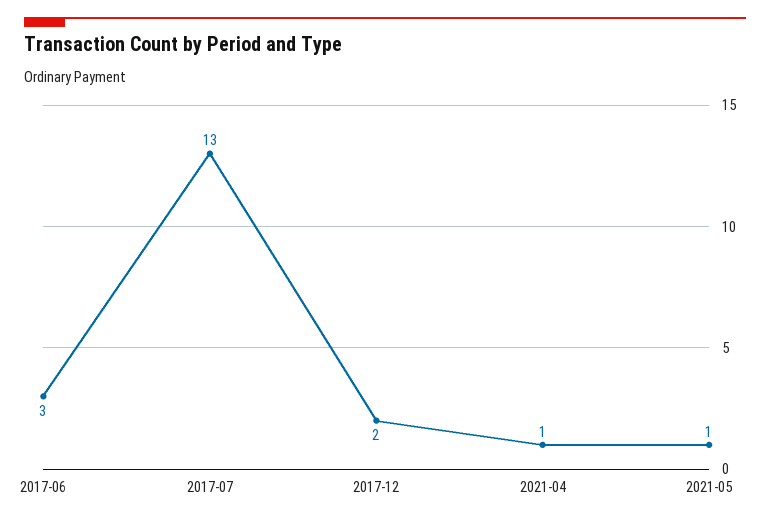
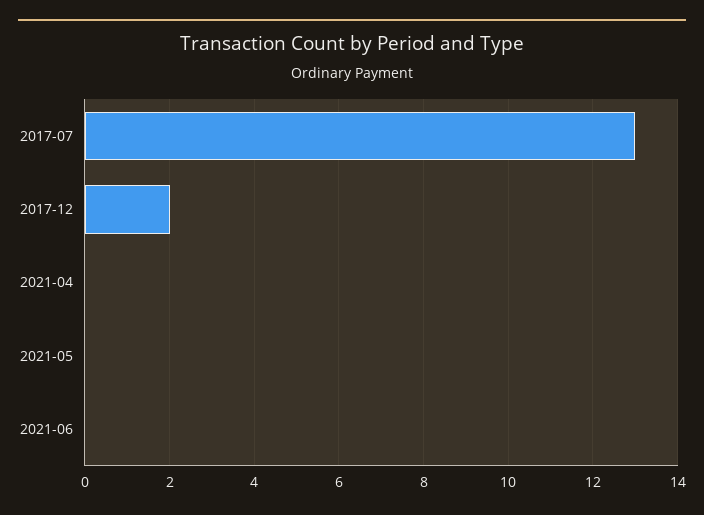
2017-06: 3 -> none
2021-04: 1 -> 0
2021-05: 1 -> 0
2021-06: none -> 0

